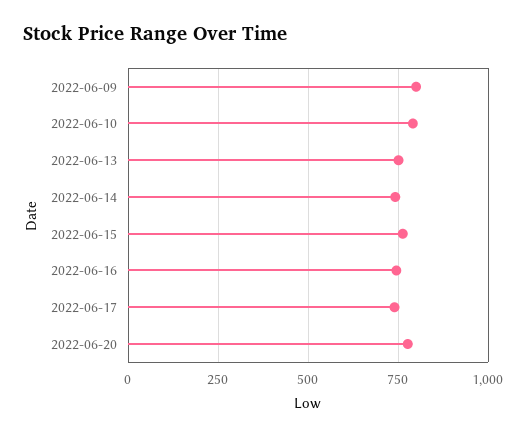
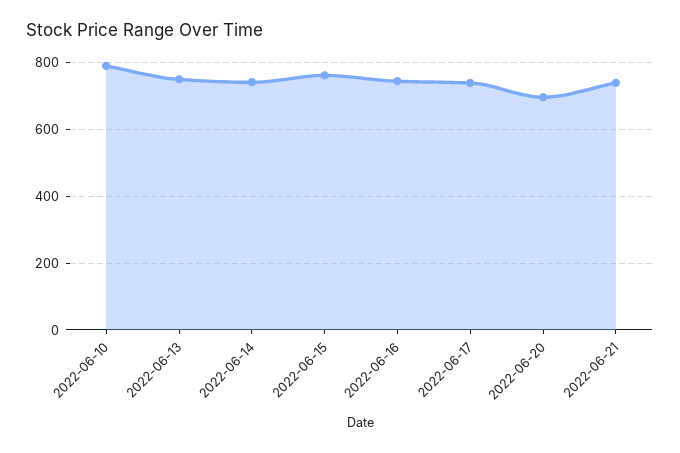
2022-06-09: 800 -> none
2022-06-20: 775 -> 700
2022-06-21: none -> 740

